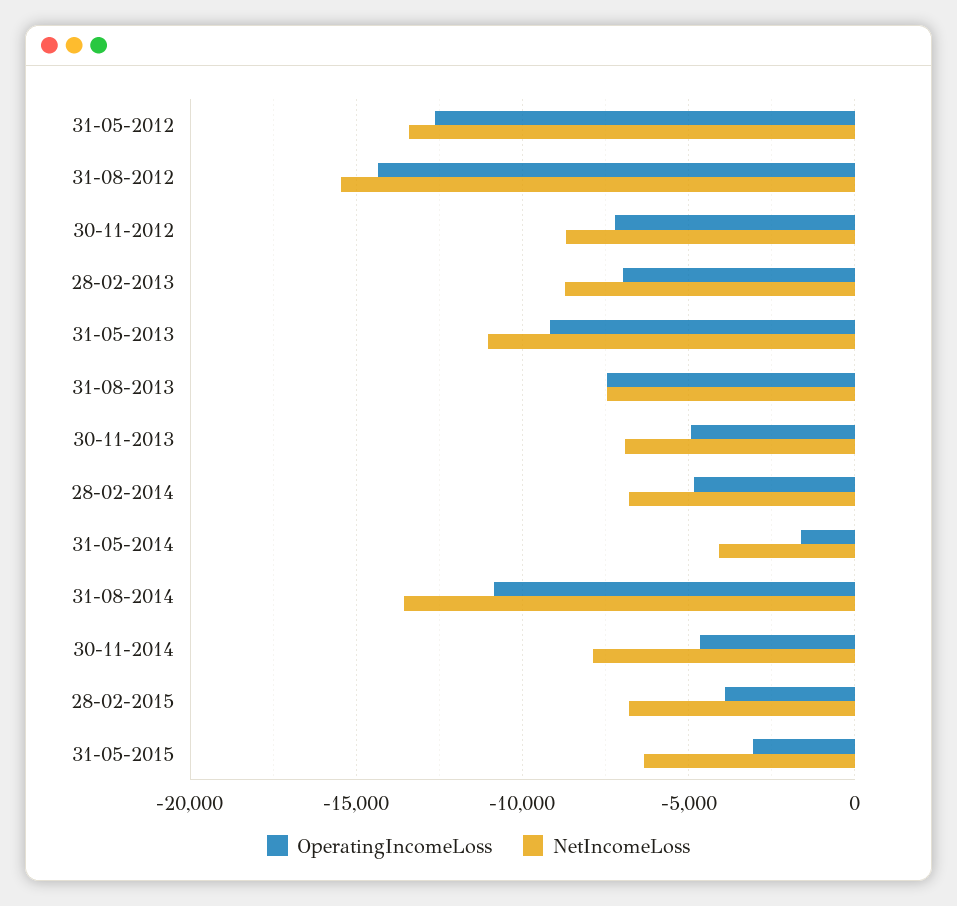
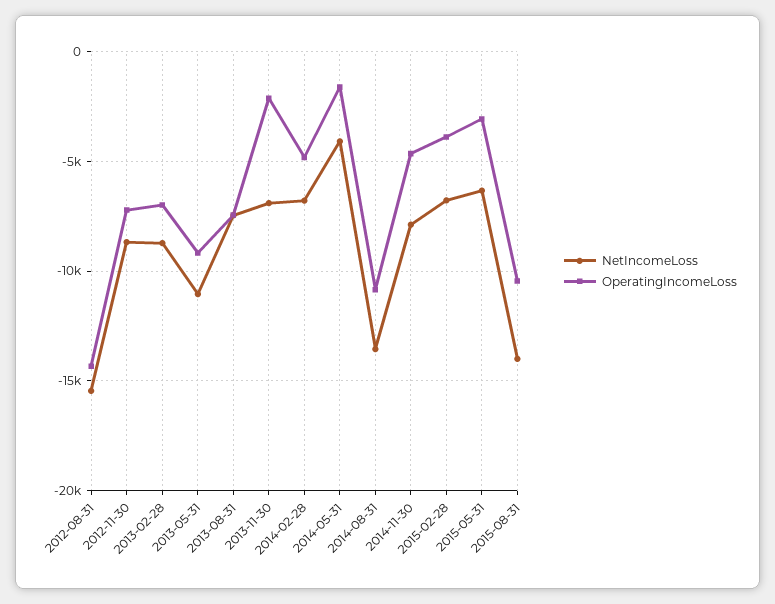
OperatingIncomeLoss, 31-05-2012: -12500 -> none
NetIncomeLoss, 31-05-2012: -13500 -> none
OperatingIncomeLoss, 30-11-2013: -5000 -> -2000
NetIncomeLoss, 2015-08-31: none -> -14000
OperatingIncomeLoss, 2015-08-31: none -> -10500

